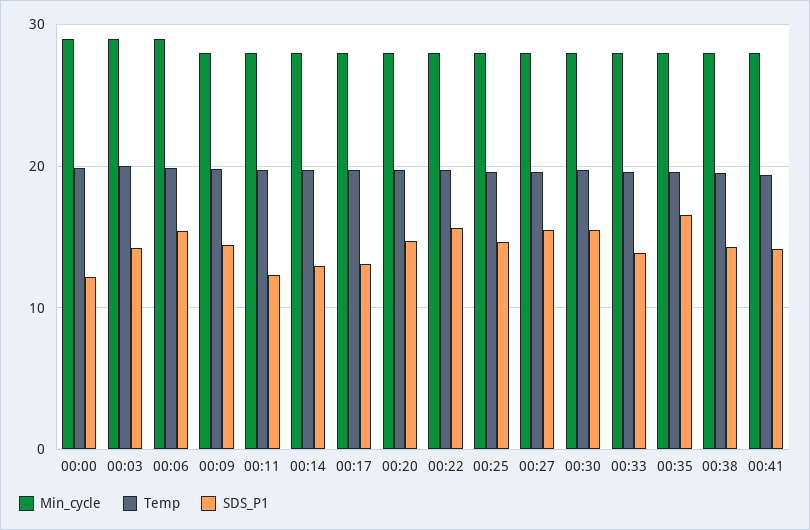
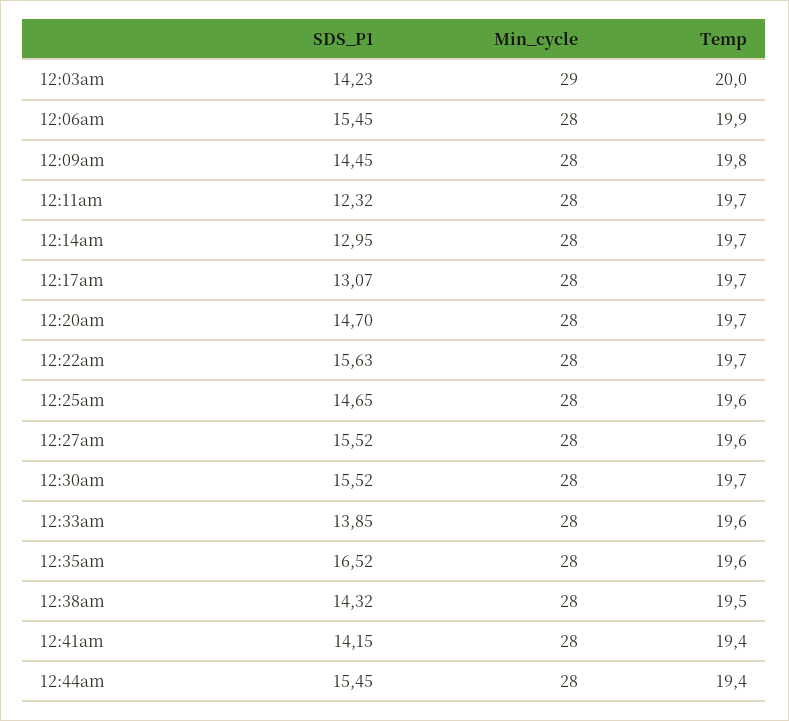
Min_cycle, 00:00: 29 -> none
Temp, 00:00: 20 -> none
SDS_P1, 00:00: 12 -> none
Min_cycle, 00:06: 29 -> 28
SDS_P1, 12:44am: none -> 15.45
Min_cycle, 12:44am: none -> 28
Temp, 12:44am: none -> 19.4

